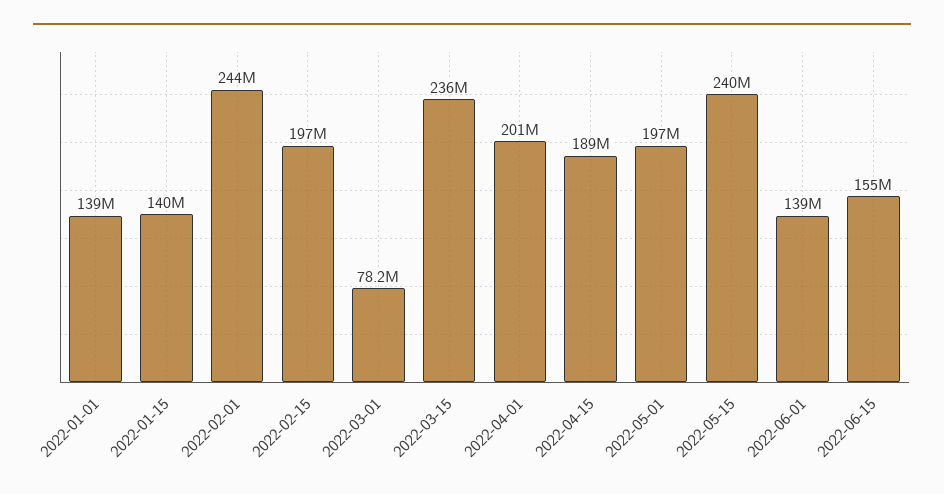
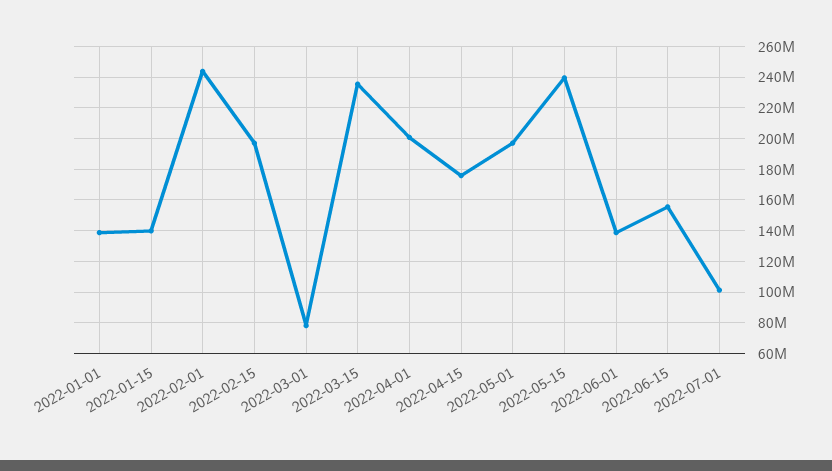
2022-04-15: 189000000 -> 175000000
2022-07-01: none -> 100000000

